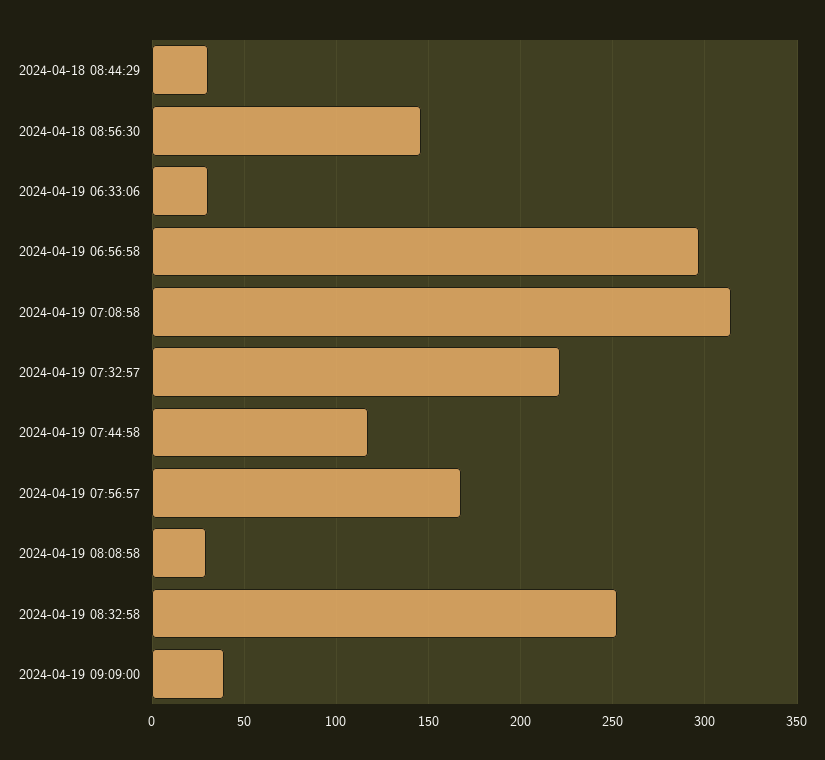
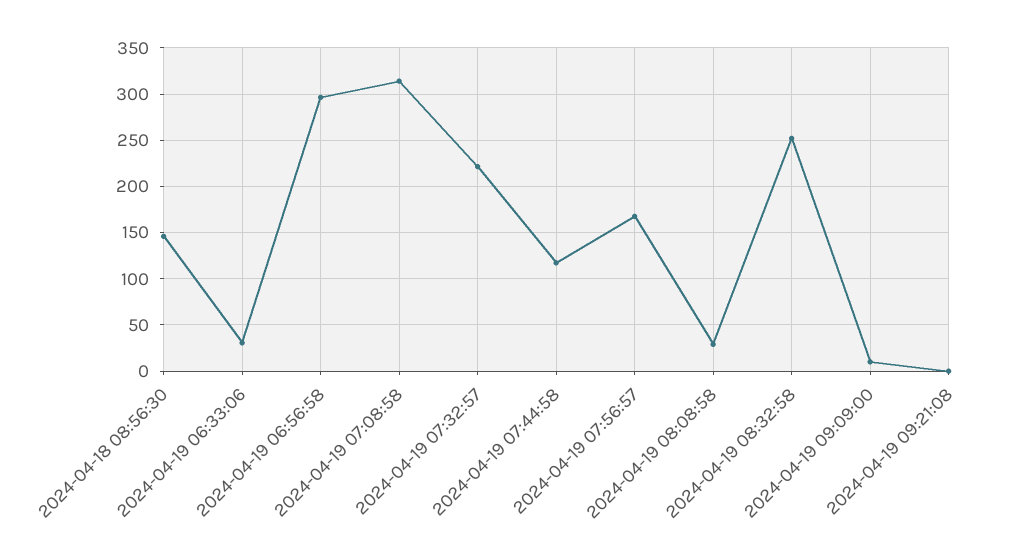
2024-04-18 08:44:29: 30 -> none
2024-04-19 09:09:00: 40 -> 10
2024-04-19 09:21:08: none -> 0

